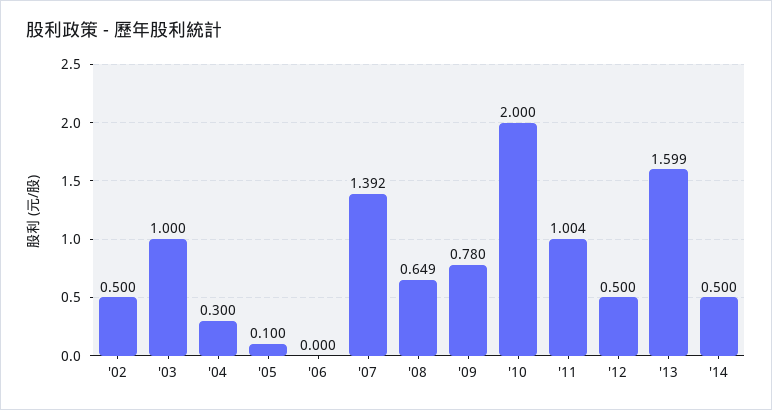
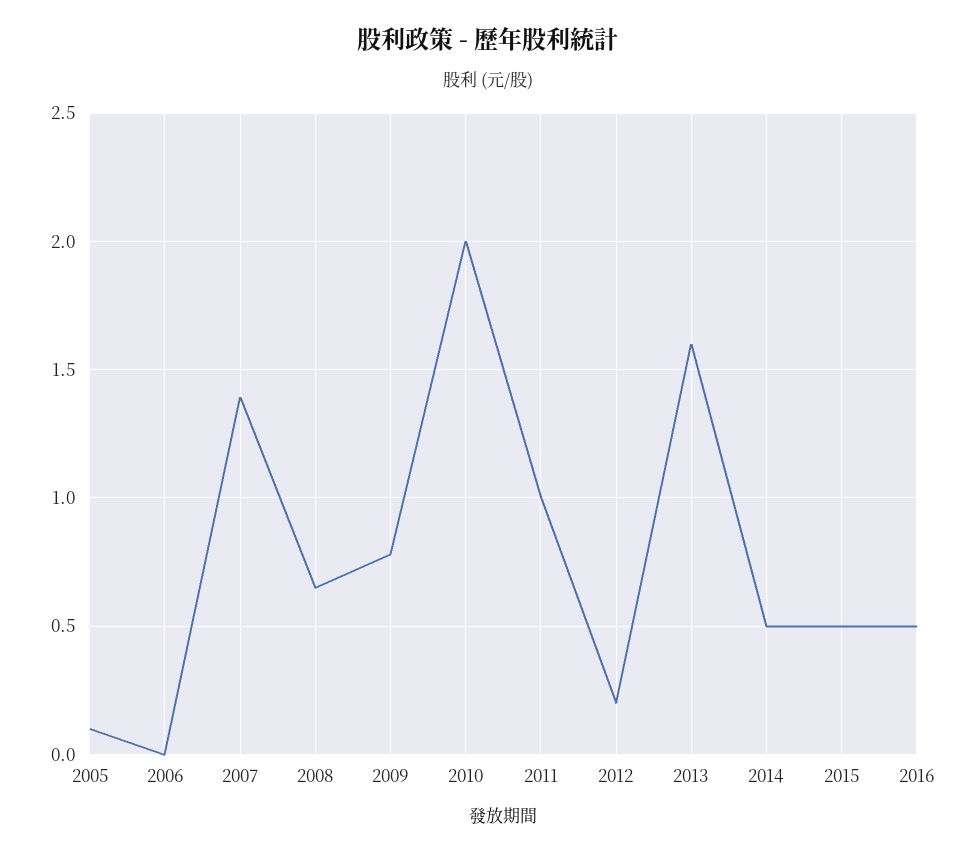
'02: 0.5 -> none
'03: 1 -> none
'04: 0.3 -> none
'12: 0.5 -> 0.2
2015: none -> 0.5
2016: none -> 0.5

